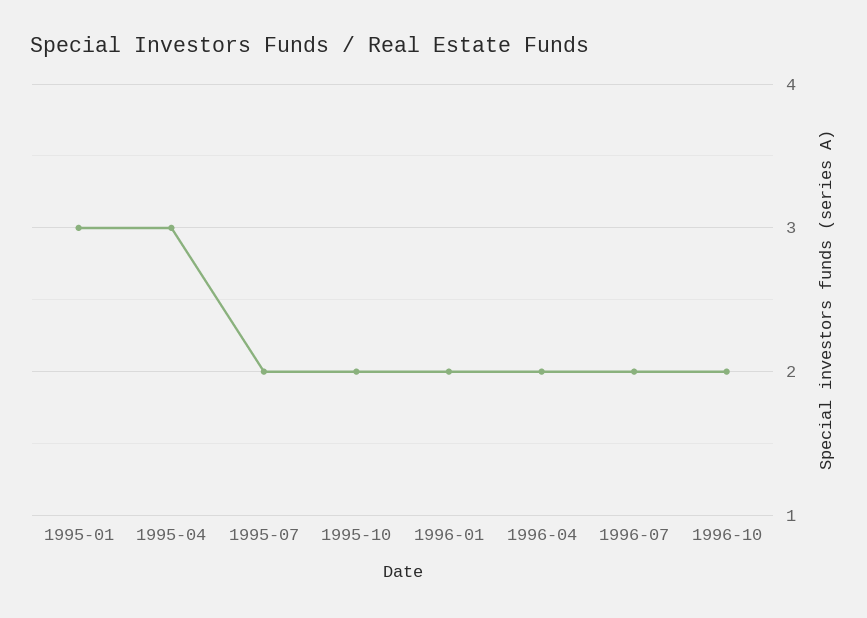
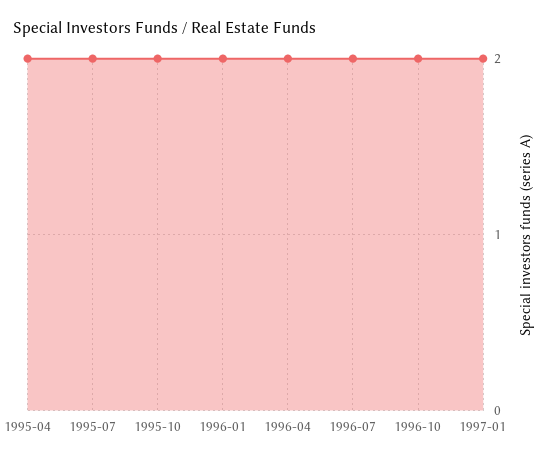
1995-01: 3 -> none
1995-04: 3 -> 2
1997-01: none -> 2

